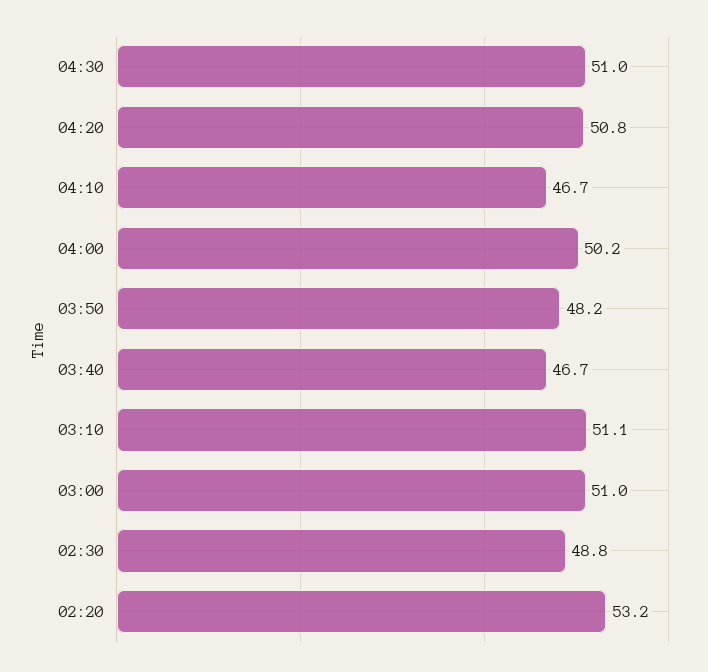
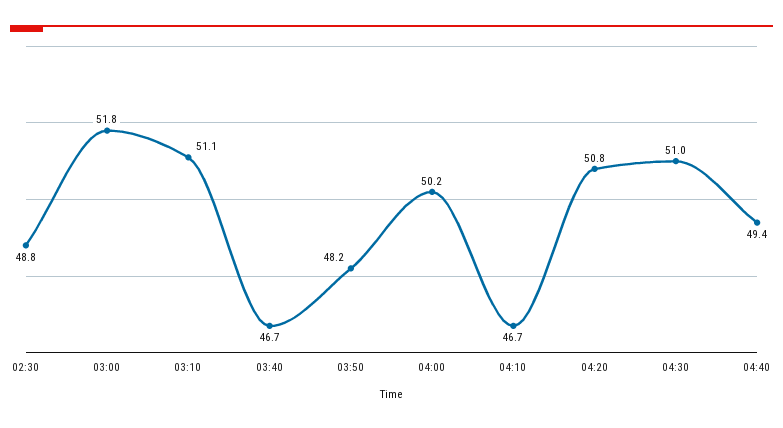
03:00: 51 -> 51.8
02:20: 53.2 -> none
04:40: none -> 49.4

